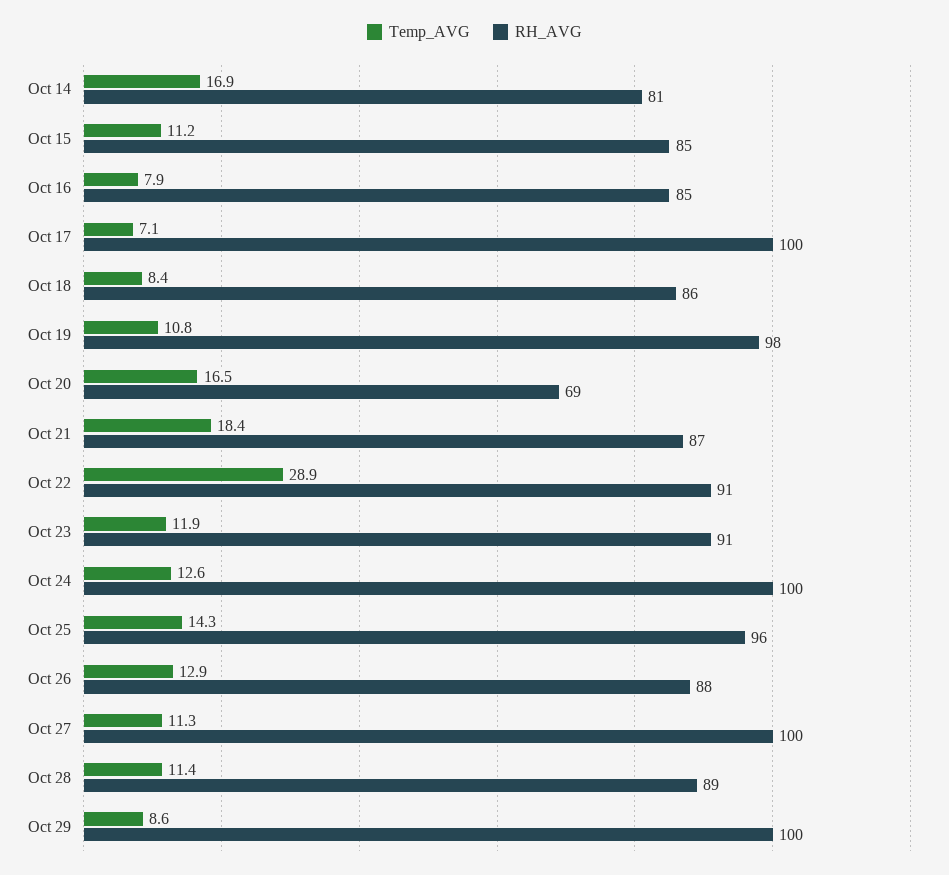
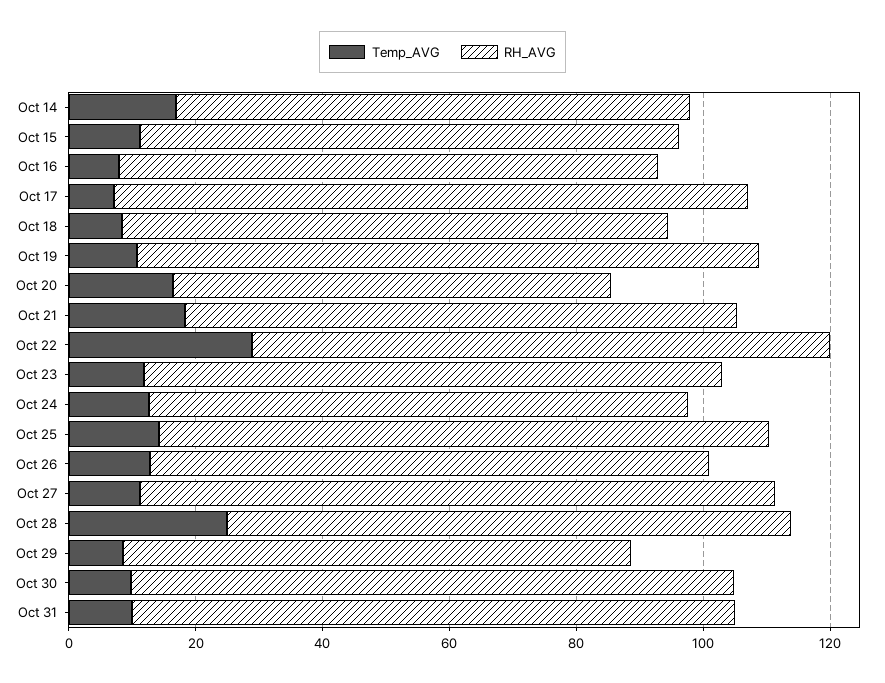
RH_AVG, Oct 24: 100 -> 85
Temp_AVG, Oct 28: 11.4 -> 25
RH_AVG, Oct 29: 100 -> 80
Temp_AVG, Oct 30: none -> 10
RH_AVG, Oct 30: none -> 95
Temp_AVG, Oct 31: none -> 10
RH_AVG, Oct 31: none -> 95

